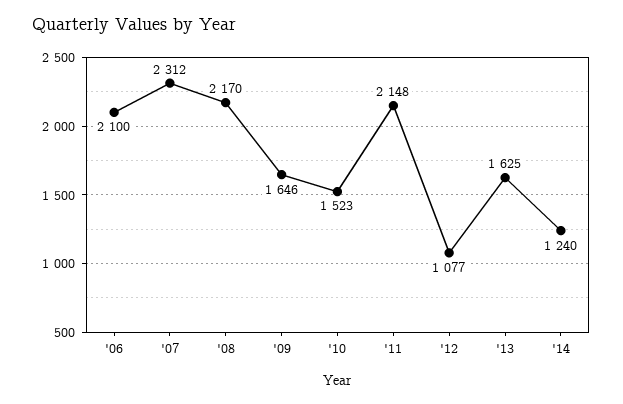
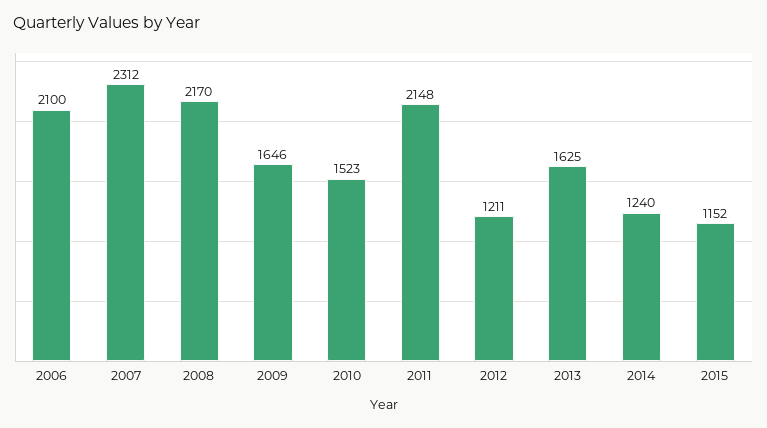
'12: 1077 -> 1211
2015: none -> 1152

